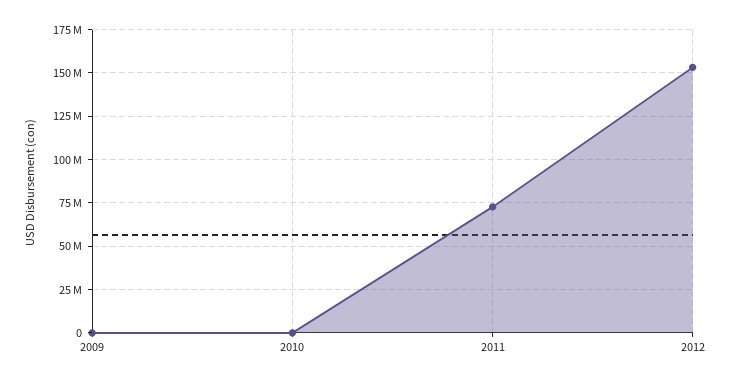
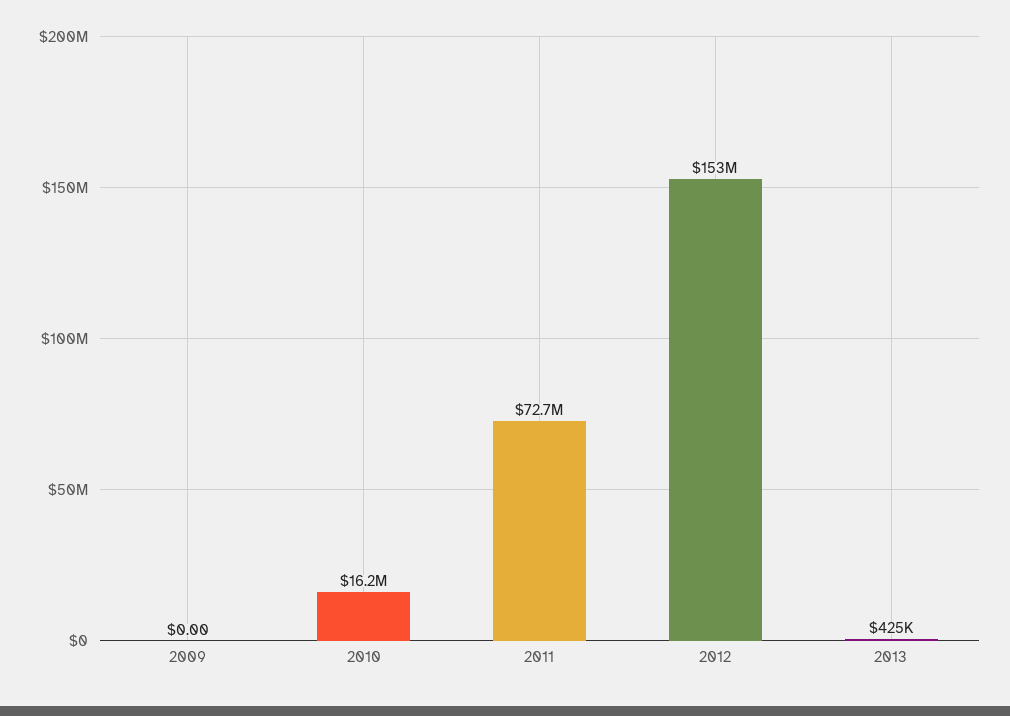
2010: 0 -> 16200000
2013: none -> 425000

